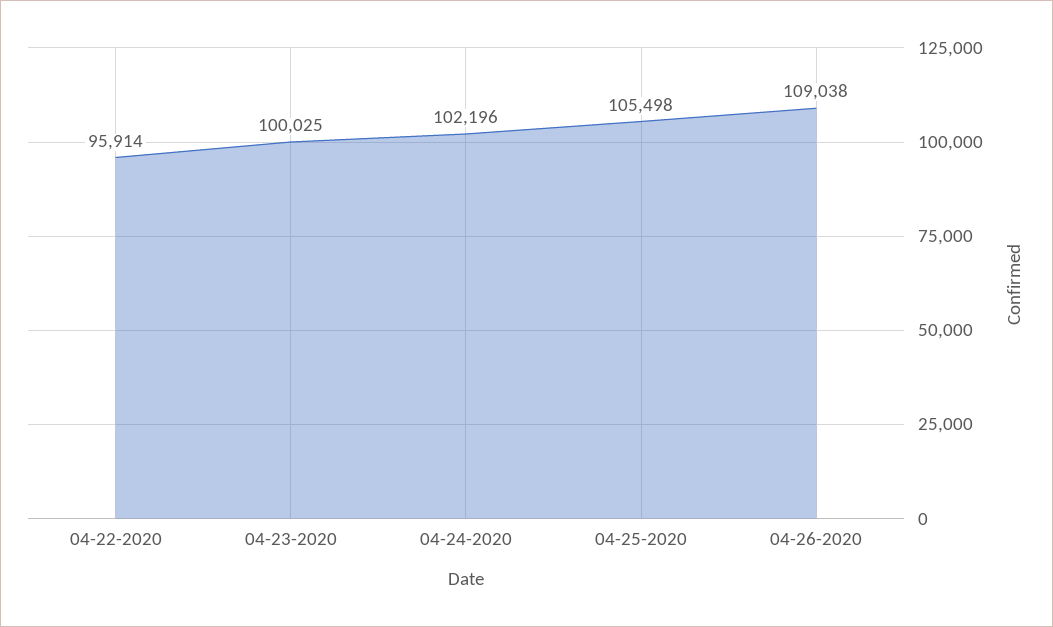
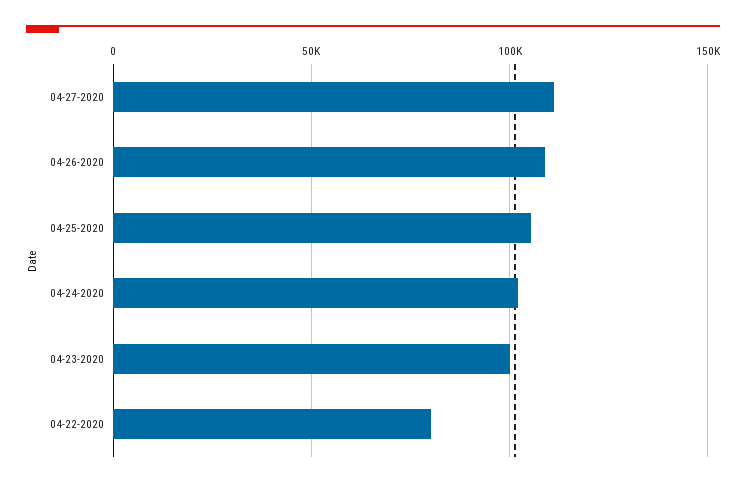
04-22-2020: 95914 -> 80000
04-27-2020: none -> 110000

